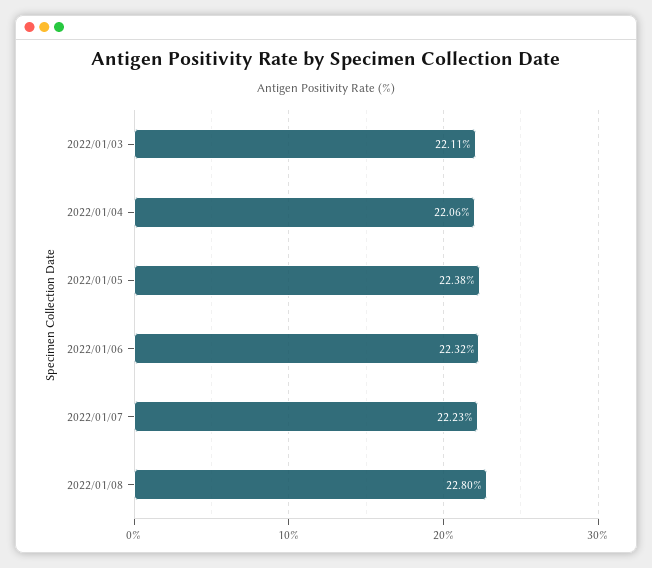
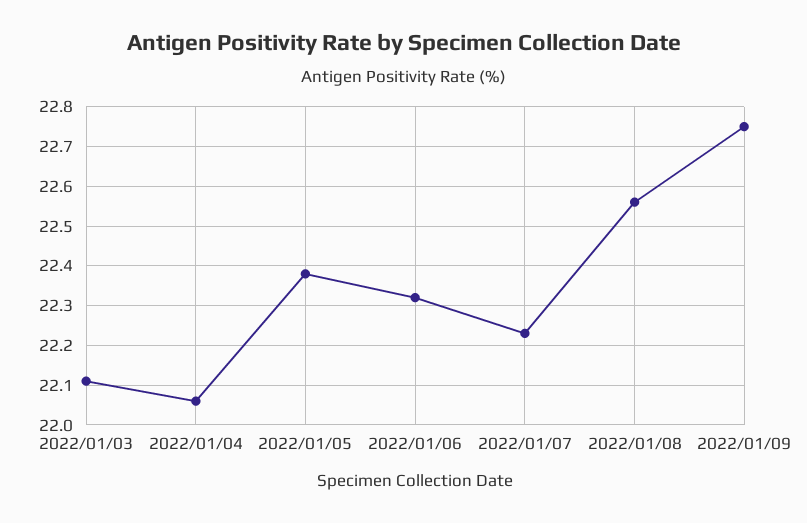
2022/01/08: 22.8 -> 22.55
2022/01/09: none -> 22.75

